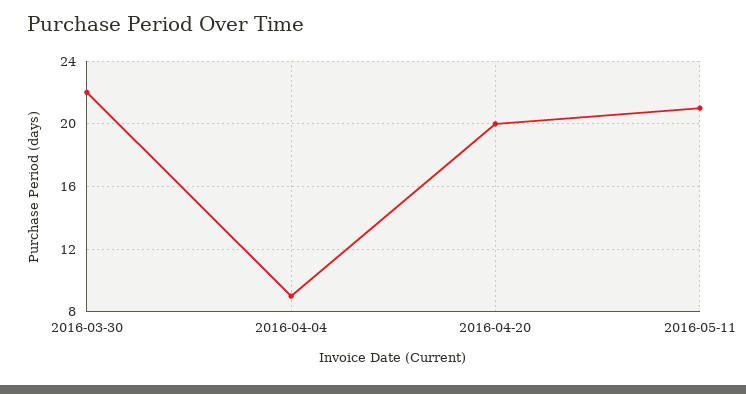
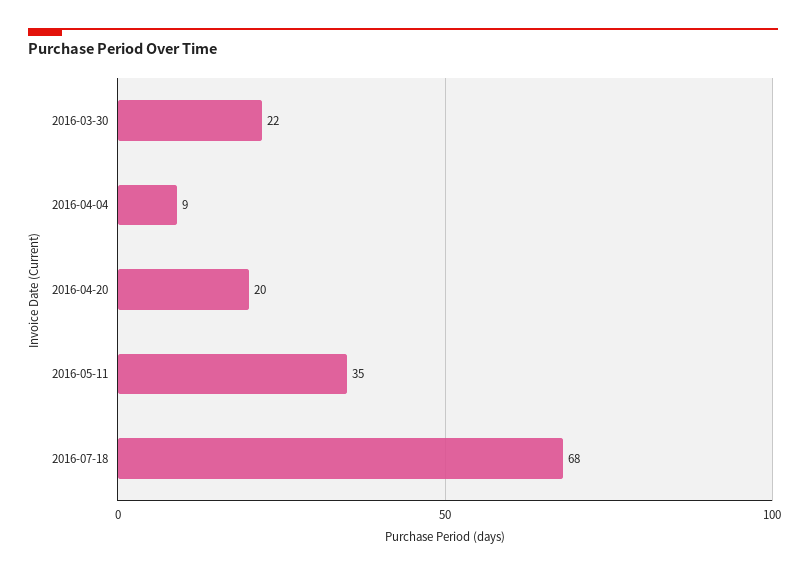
2016-05-11: 21 -> 35
2016-07-18: none -> 68

